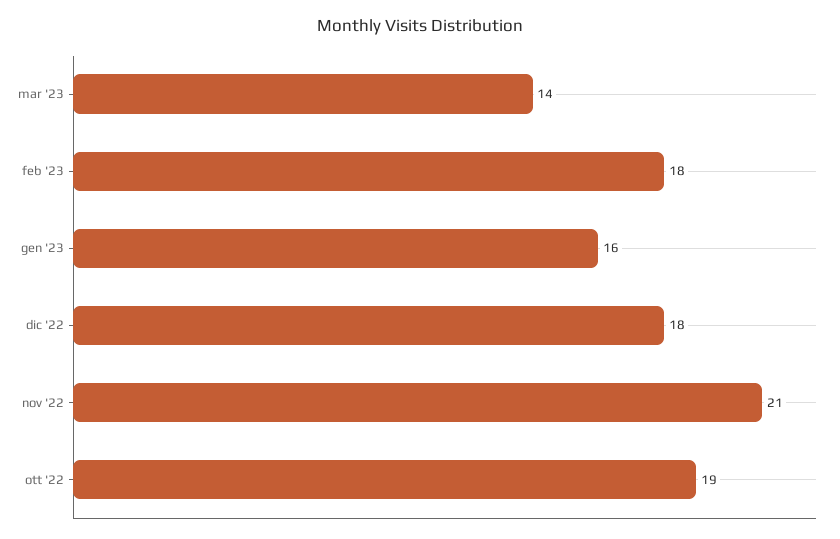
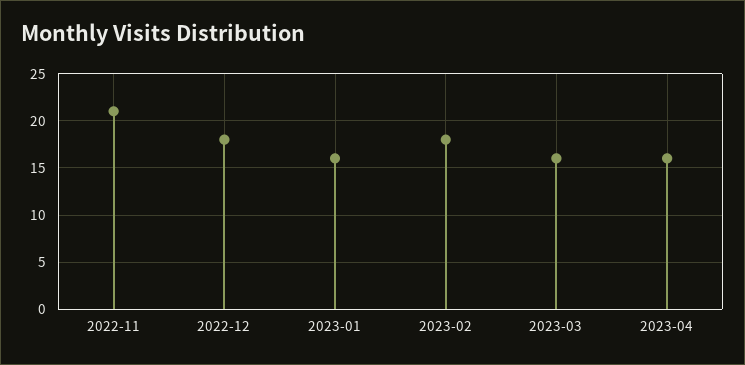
mar '23: 14 -> 16
ott '22: 19 -> none
2023-04: none -> 16

